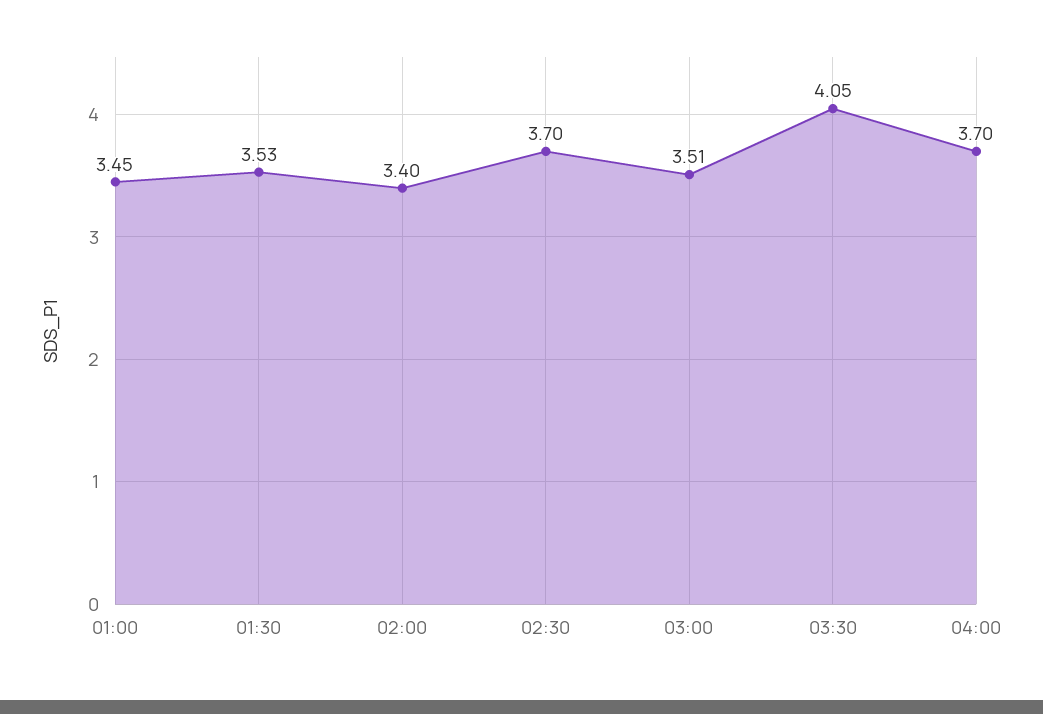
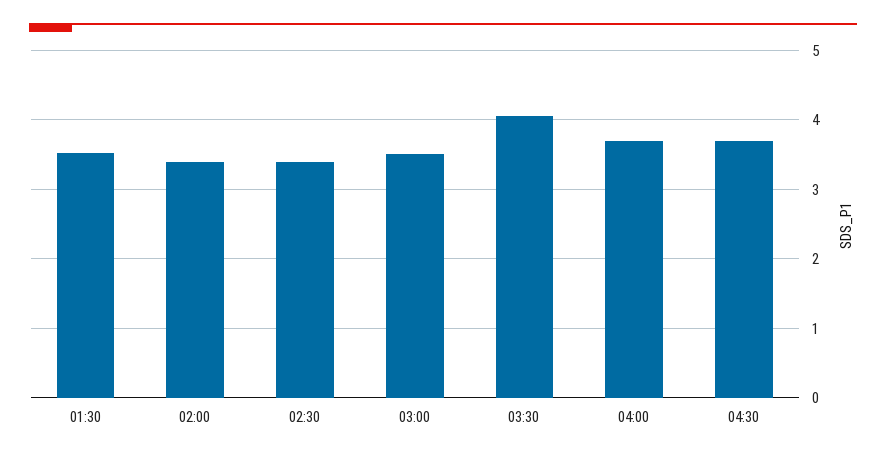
01:00: 3.45 -> none
02:30: 3.7 -> 3.4
04:30: none -> 3.7

